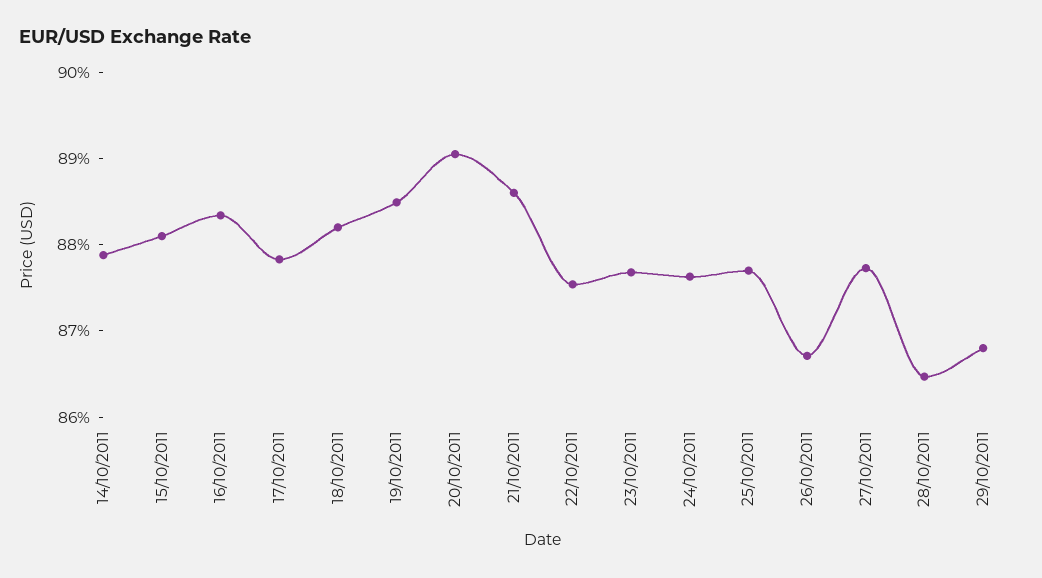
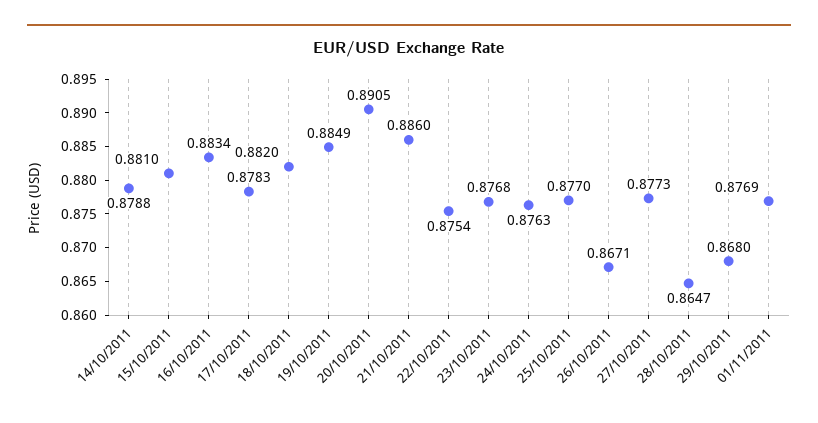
01/11/2011: none -> 0.8769

